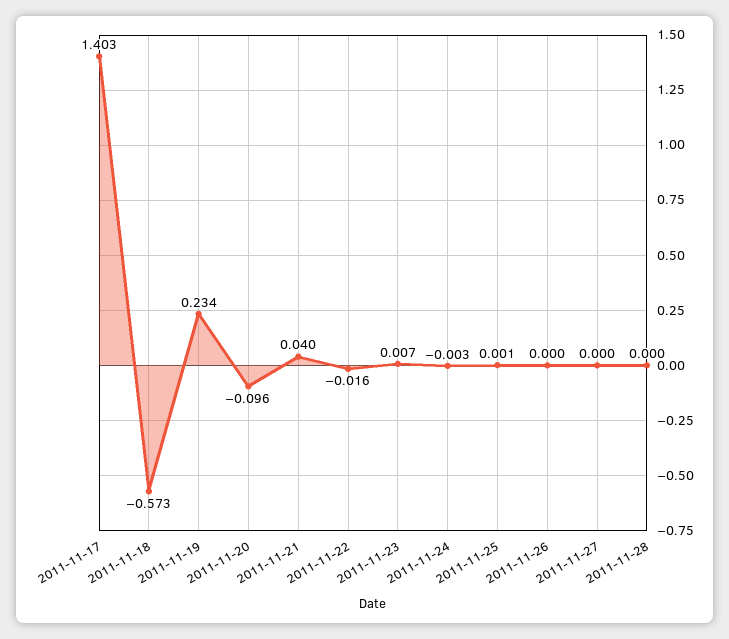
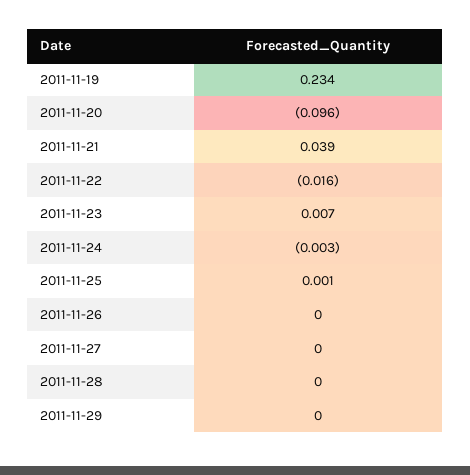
2011-11-17: 1.403 -> none
2011-11-18: -0.573 -> none
2011-11-21: 0.04 -> 0.039
2011-11-29: none -> 0

